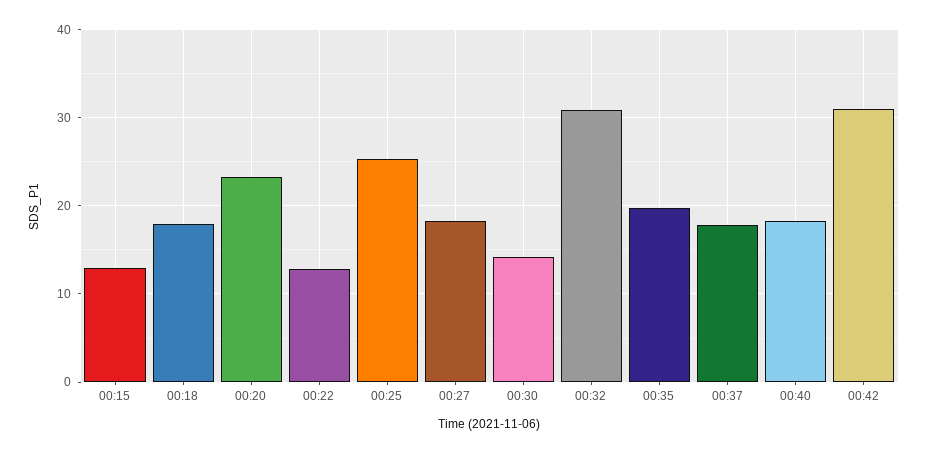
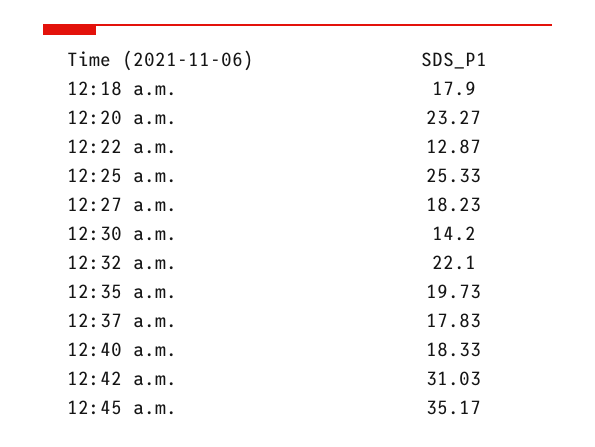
00:15: 13 -> none
00:32: 31 -> 22.1
12:45 a.m.: none -> 35.17

